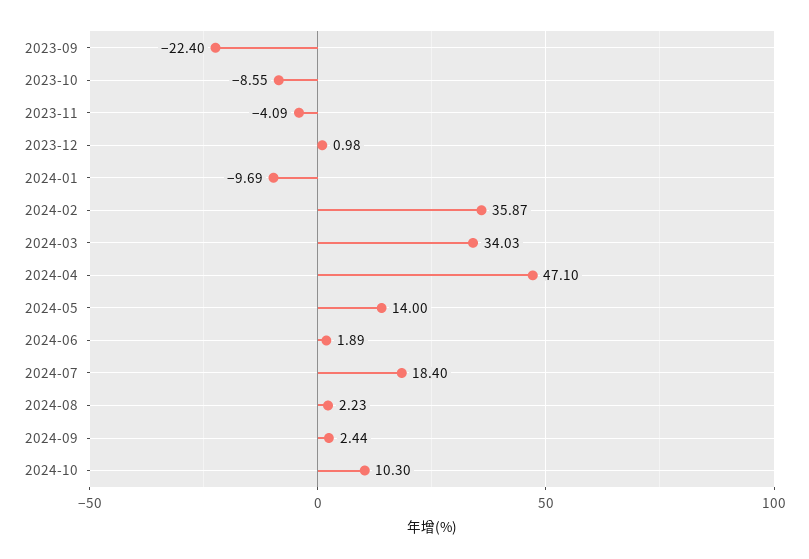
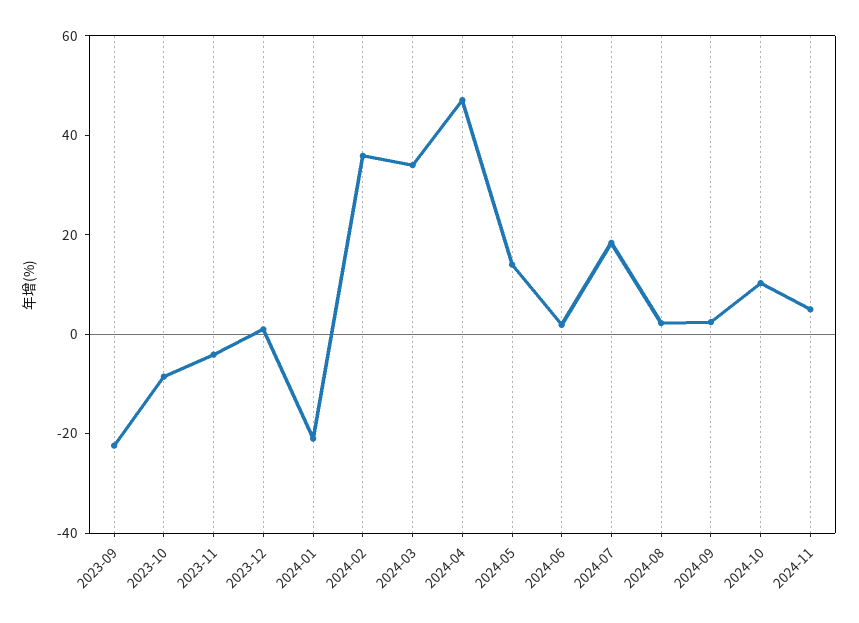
2024-01: -9.69 -> -20
2024-11: none -> 5

